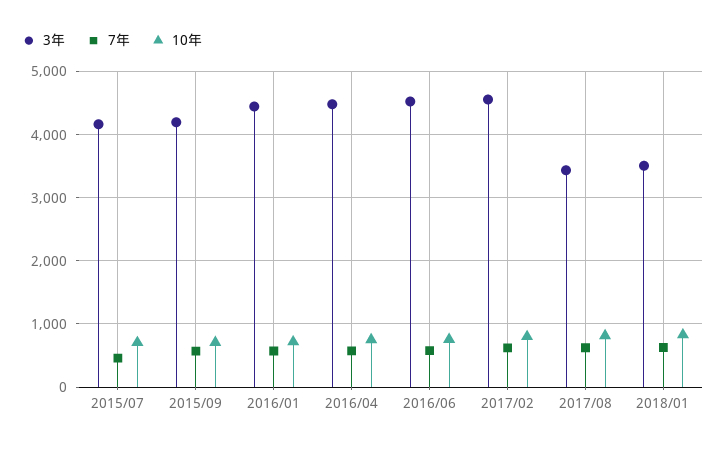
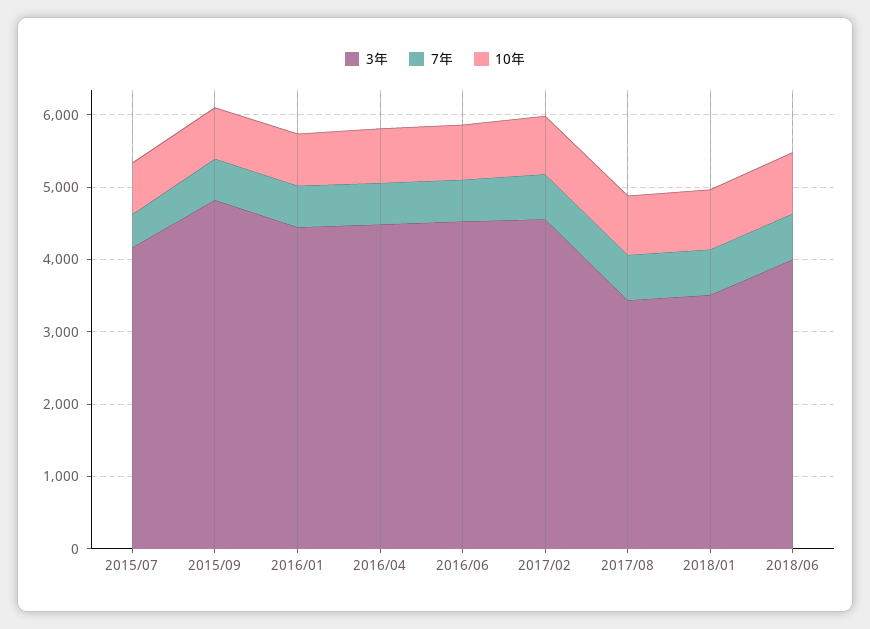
3年, 2015/09: 4200 -> 4800
3年, 2018/06: none -> 4000
7年, 2018/06: none -> 600
10年, 2018/06: none -> 800

